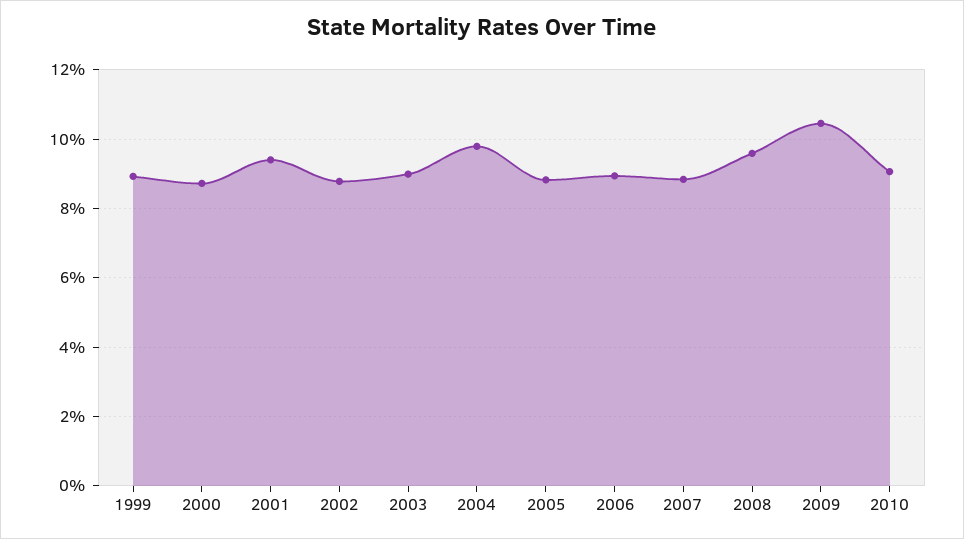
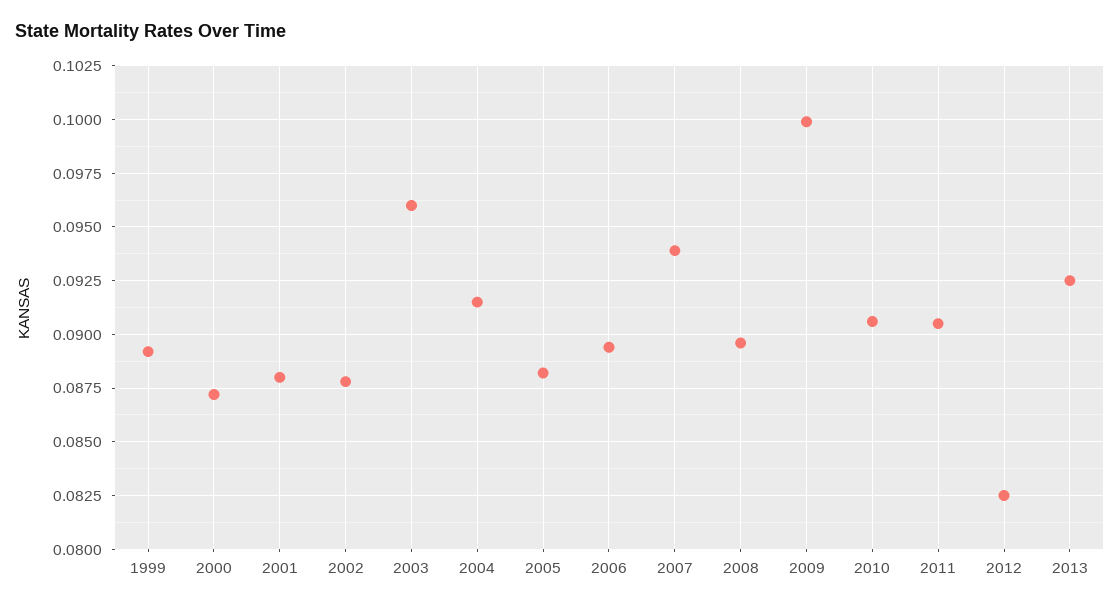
2001: 0.094 -> 0.088
2003: 0.09 -> 0.096
2004: 0.098 -> 0.0915
2007: 0.088 -> 0.094
2008: 0.096 -> 0.0895
2009: 0.104 -> 0.1
2011: none -> 0.0905
2012: none -> 0.0825
2013: none -> 0.0925

